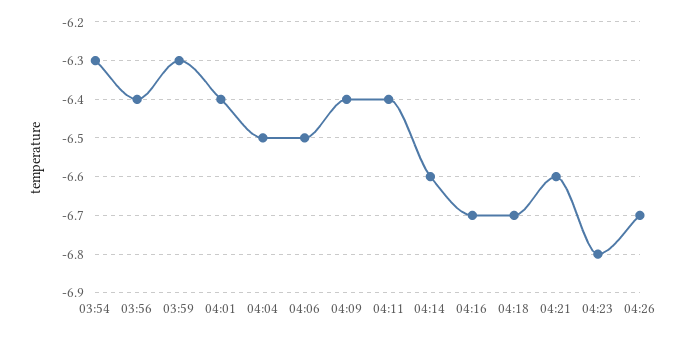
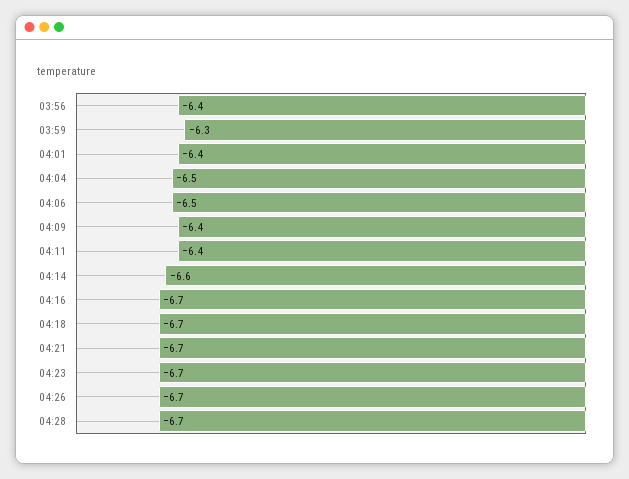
03:54: -6.3 -> none
04:21: -6.6 -> -6.7
04:23: -6.8 -> -6.7
04:28: none -> -6.7

